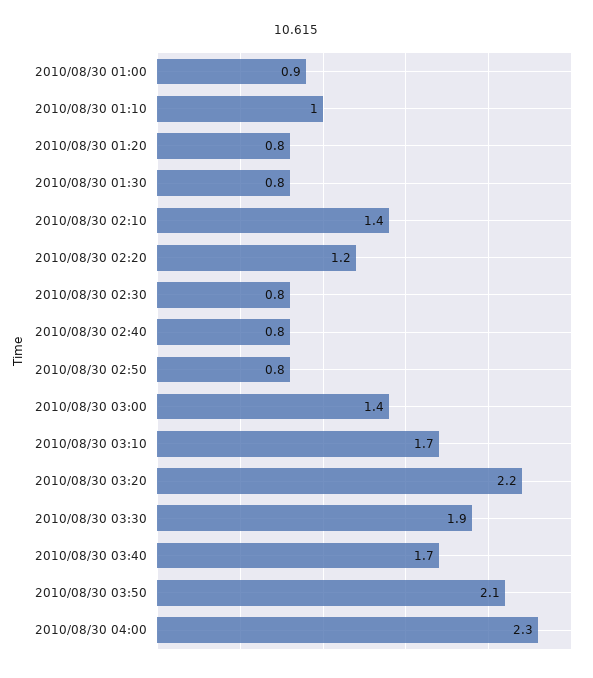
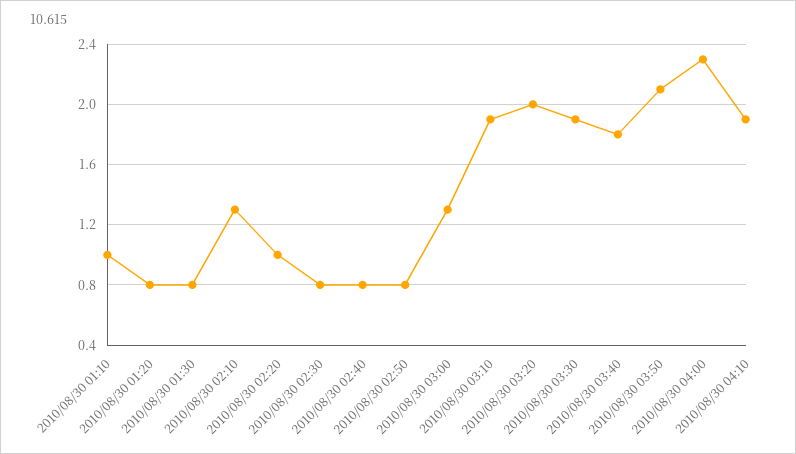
2010/08/30 01:00: 0.9 -> none
2010/08/30 02:10: 1.4 -> 1.3
2010/08/30 02:20: 1.2 -> 1
2010/08/30 03:00: 1.4 -> 1.3
2010/08/30 03:10: 1.7 -> 1.9
2010/08/30 03:20: 2.2 -> 2
2010/08/30 03:40: 1.7 -> 1.8
2010/08/30 04:10: none -> 1.9

